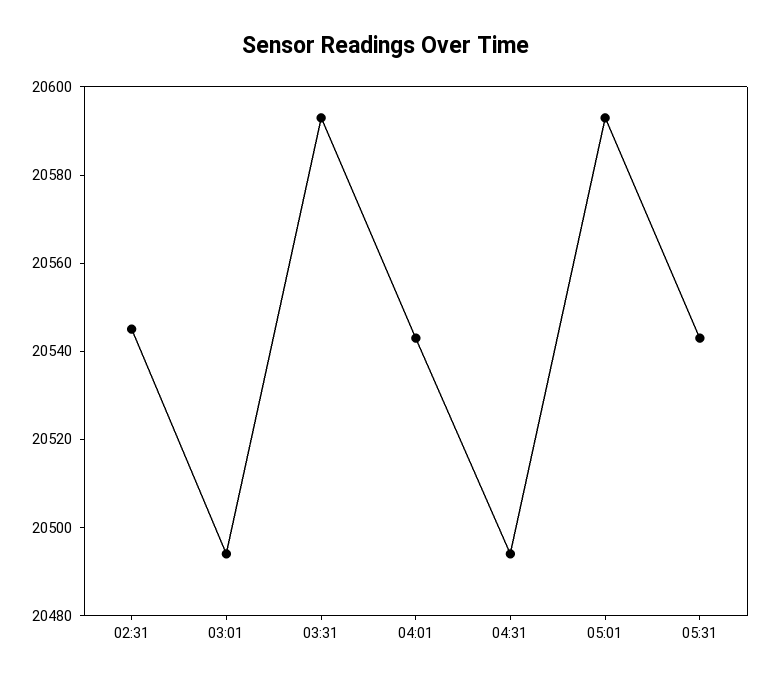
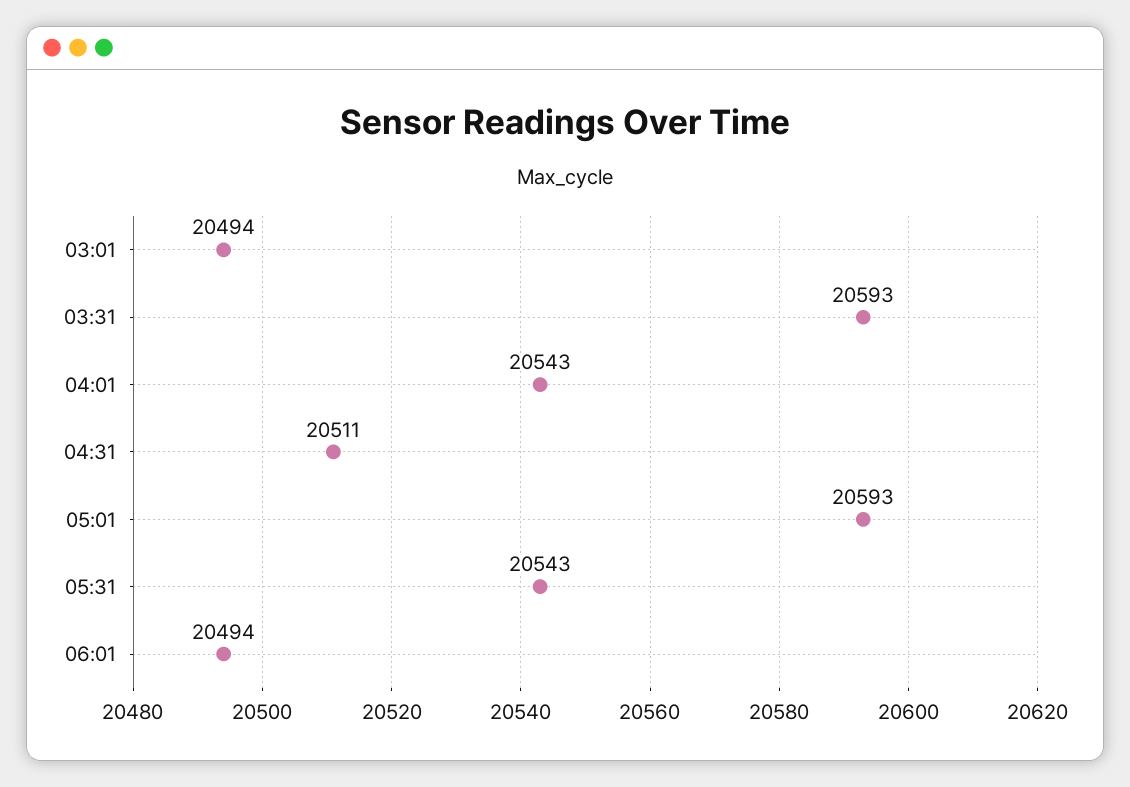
02:31: 20545 -> none
04:31: 20495 -> 20511
06:01: none -> 20494

